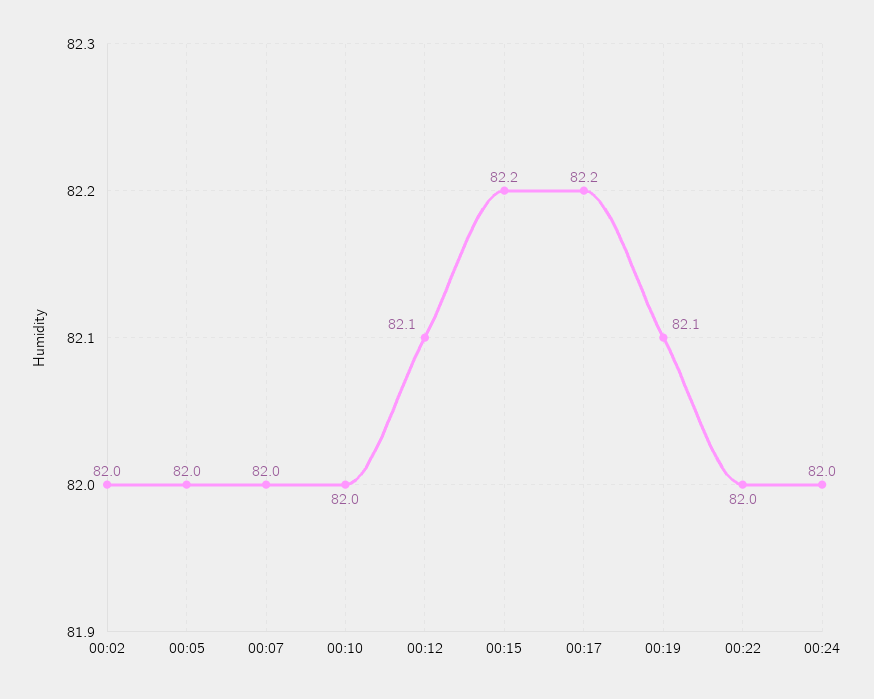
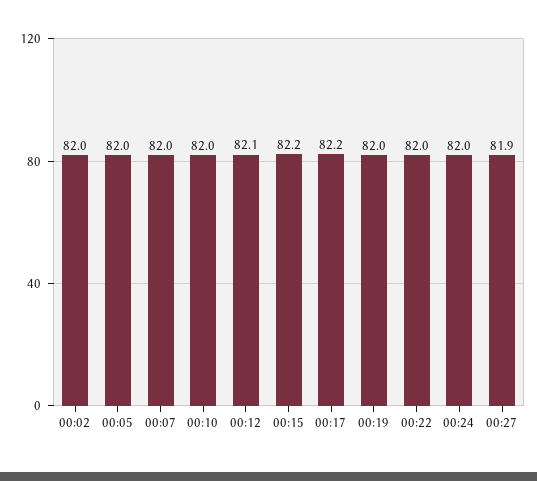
00:19: 82.1 -> 82
00:27: none -> 81.9

